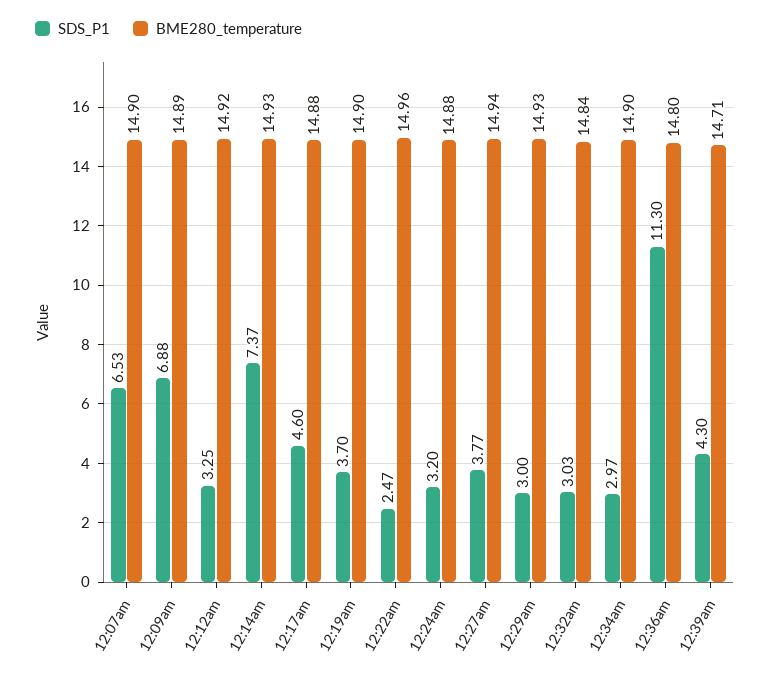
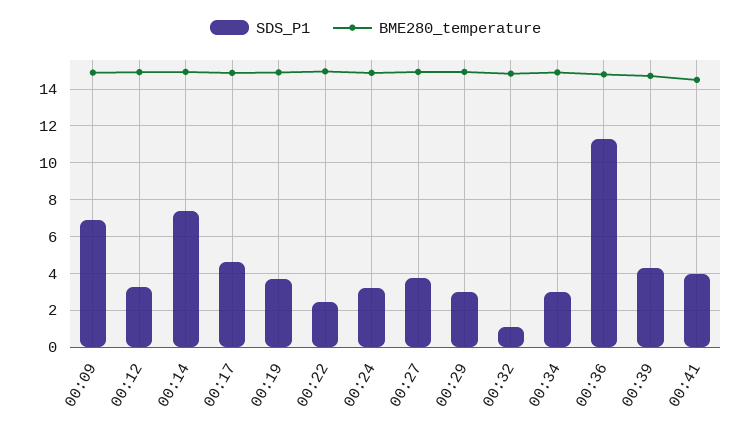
SDS_P1, 12:07am: 6.53 -> none
BME280_temperature, 12:07am: 14.9 -> none
SDS_P1, 12:32am: 3.03 -> 1
SDS_P1, 00:41: none -> 4
BME280_temperature, 00:41: none -> 14.5

